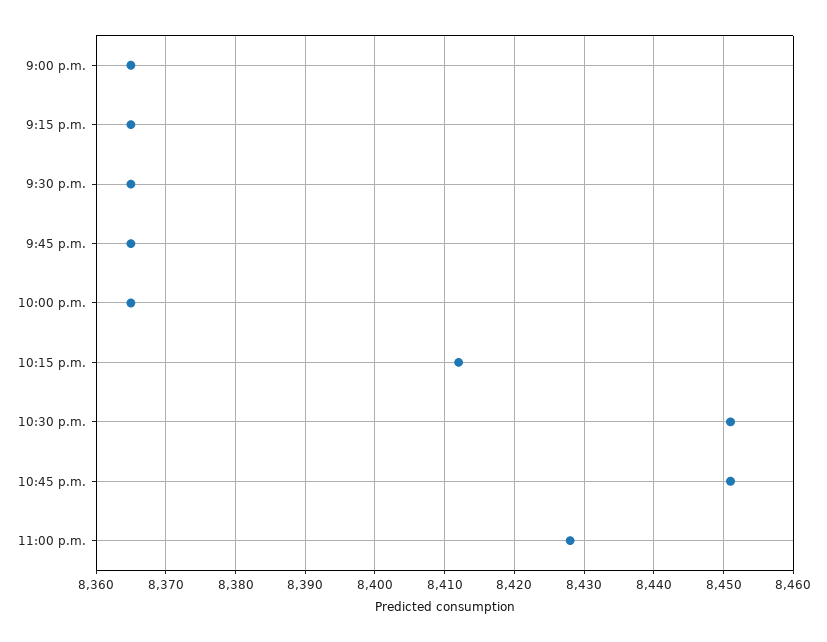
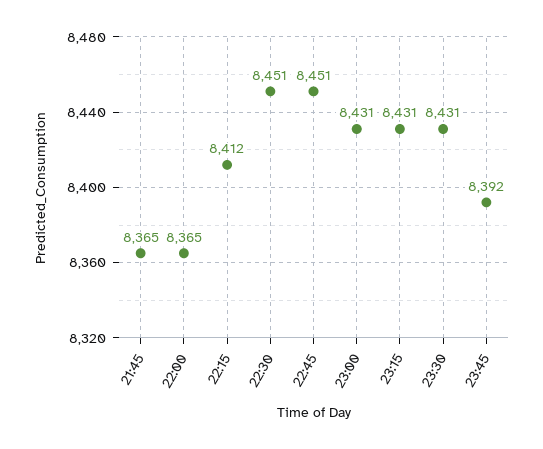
9:00 p.m.: 8365 -> none
9:15 p.m.: 8365 -> none
9:30 p.m.: 8365 -> none
11:00 p.m.: 8428 -> 8431
23:15: none -> 8431
23:30: none -> 8431
23:45: none -> 8392

